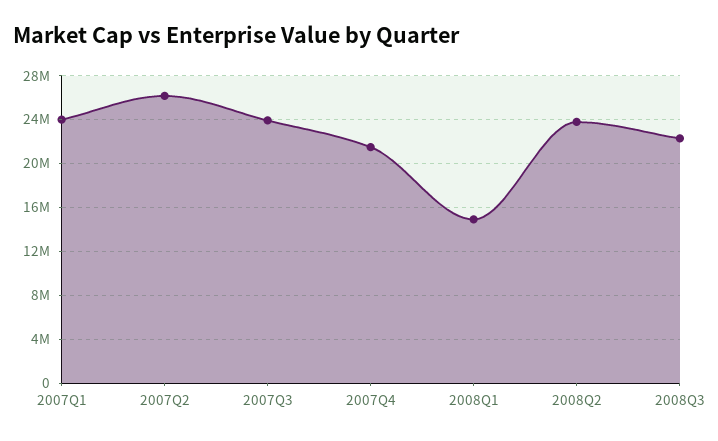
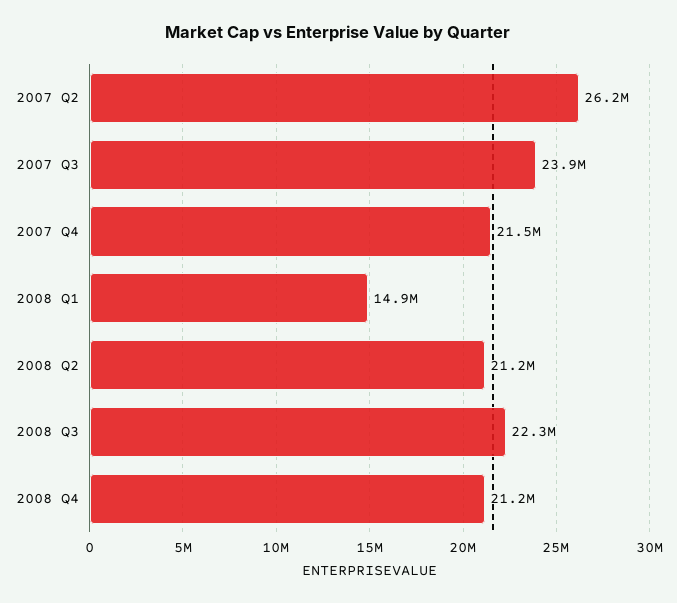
2007Q1: 24000000 -> none
2008Q2: 24000000 -> 21200000
2008 Q4: none -> 21200000

